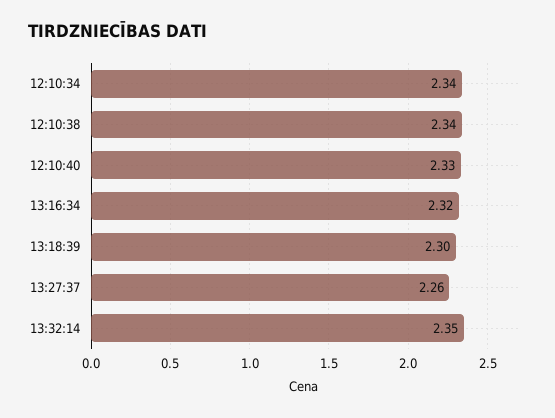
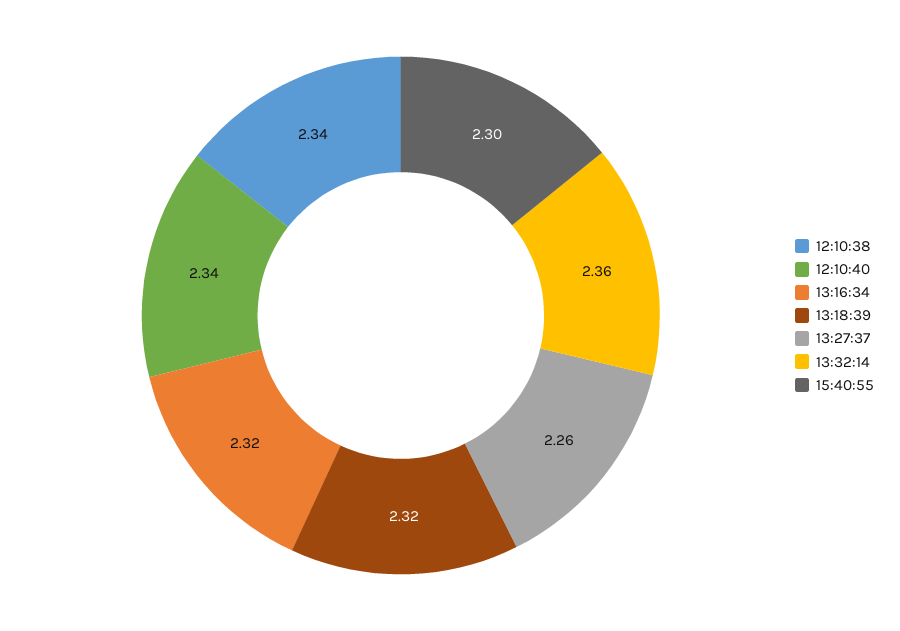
12:10:34: 2.34 -> none
12:10:40: 2.33 -> 2.34
13:18:39: 2.3 -> 2.32
13:32:14: 2.35 -> 2.36
15:40:55: none -> 2.3

